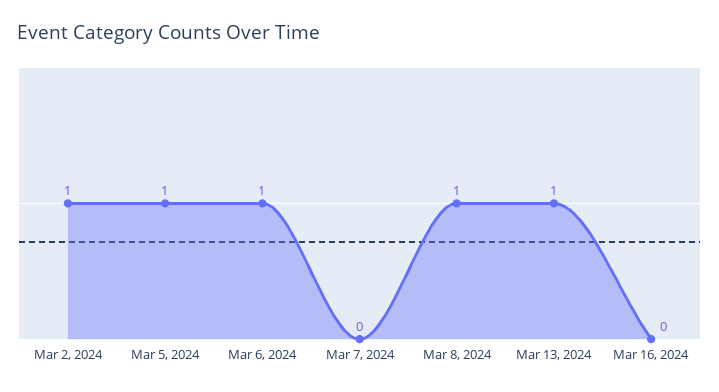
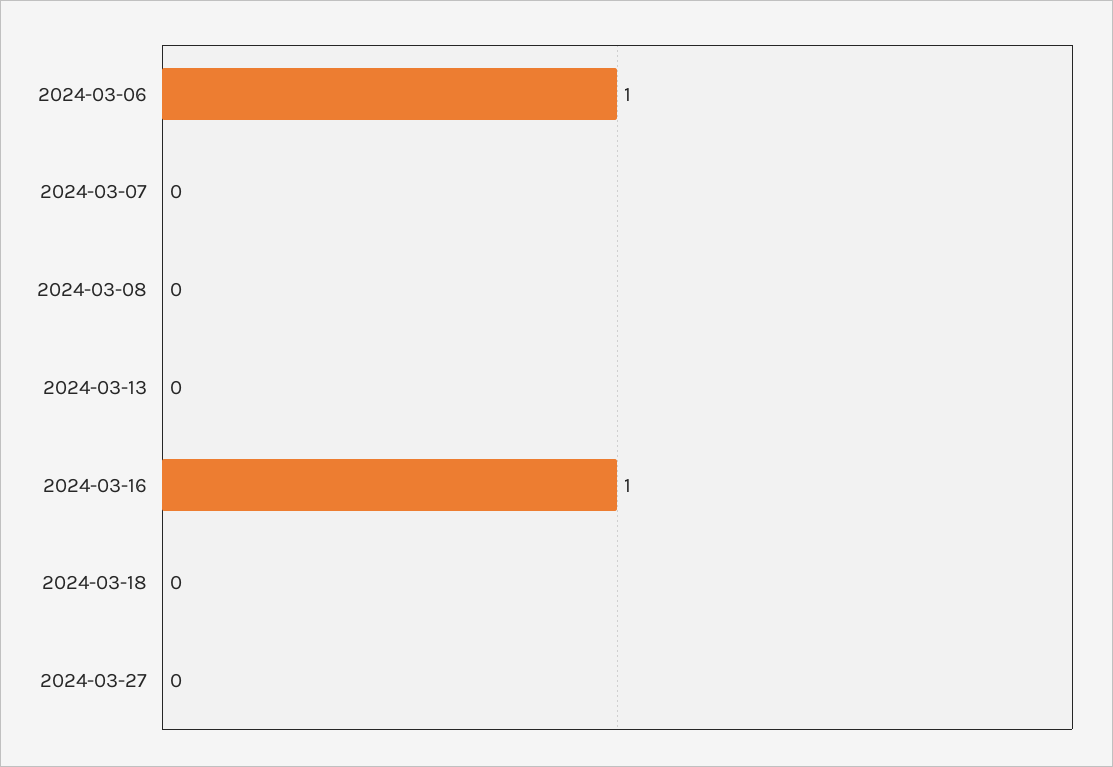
Mar 2, 2024: 1 -> none
Mar 5, 2024: 1 -> none
Mar 8, 2024: 1 -> 0
Mar 13, 2024: 1 -> 0
Mar 16, 2024: 0 -> 1
2024-03-18: none -> 0
2024-03-27: none -> 0

